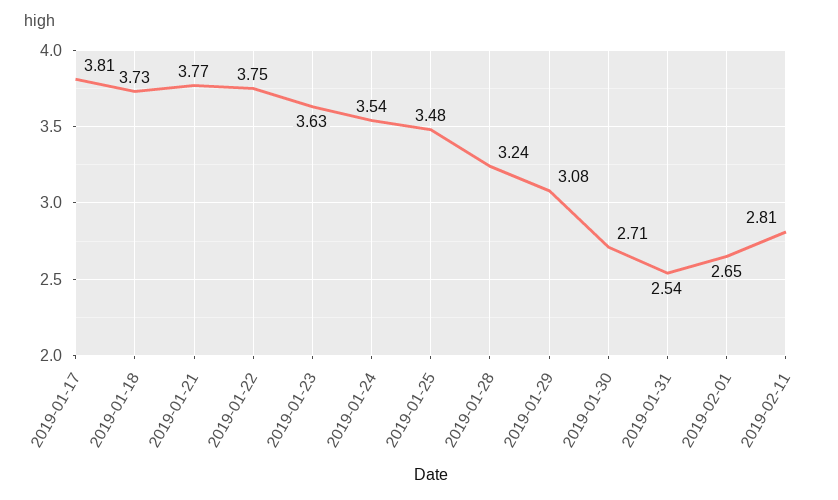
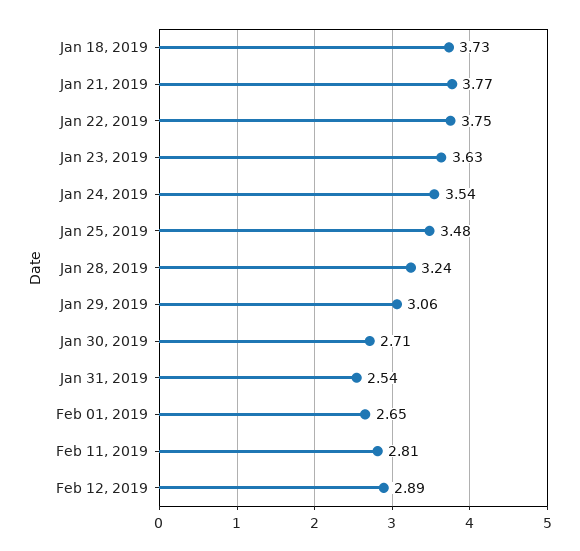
2019-01-17: 3.81 -> none
2019-01-29: 3.08 -> 3.06
Feb 12, 2019: none -> 2.89

